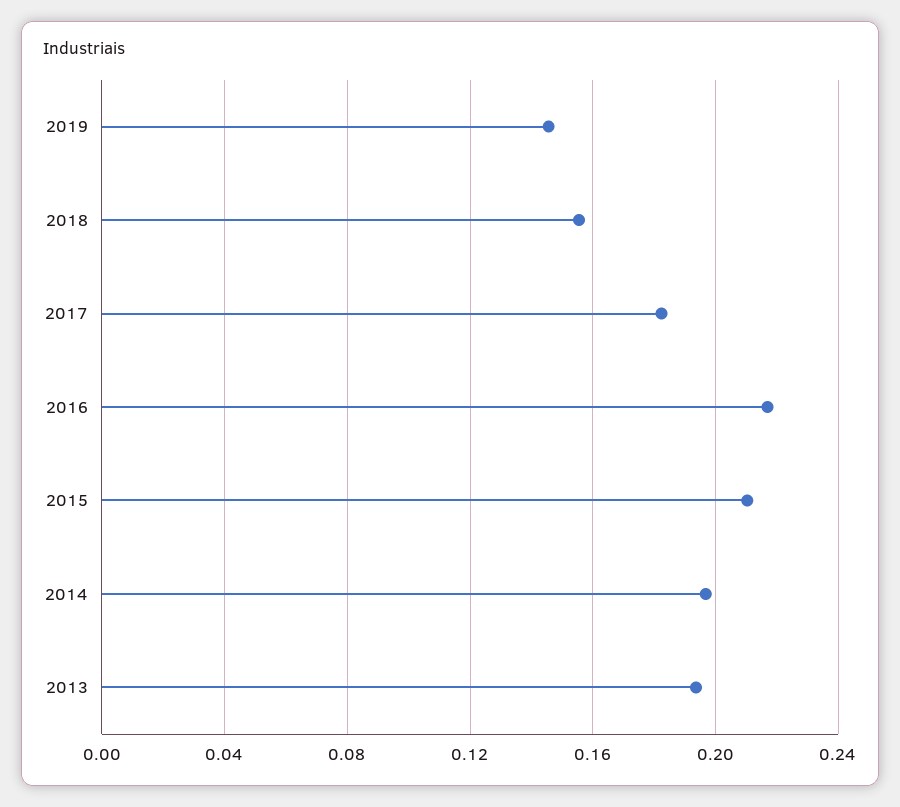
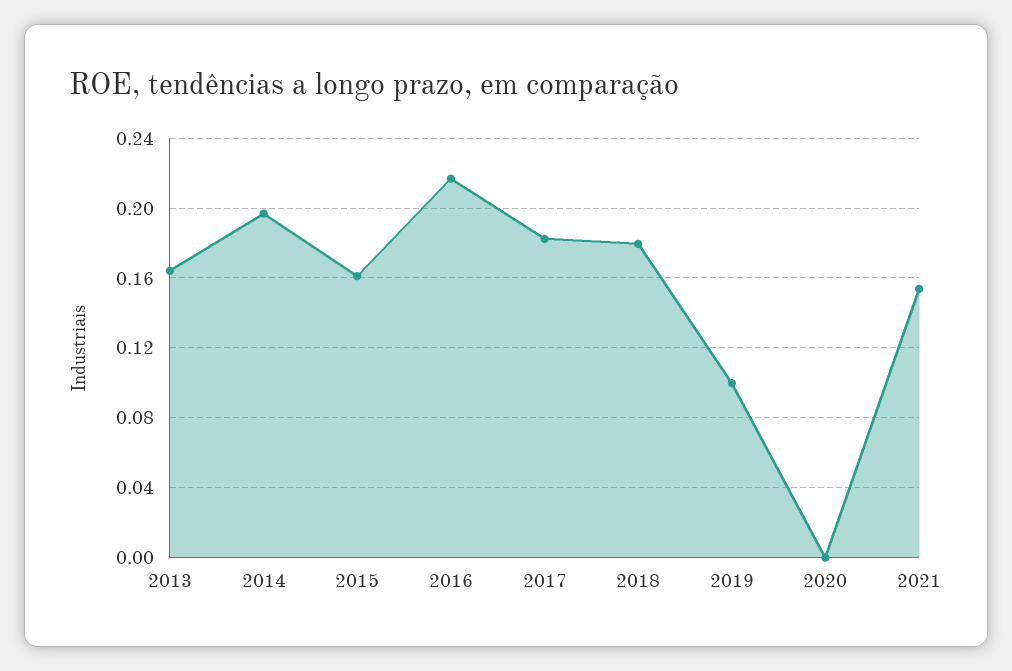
2019: 0.145 -> 0.1
2018: 0.155 -> 0.18
2015: 0.21 -> 0.16
2013: 0.195 -> 0.165
2020: none -> 0
2021: none -> 0.155

